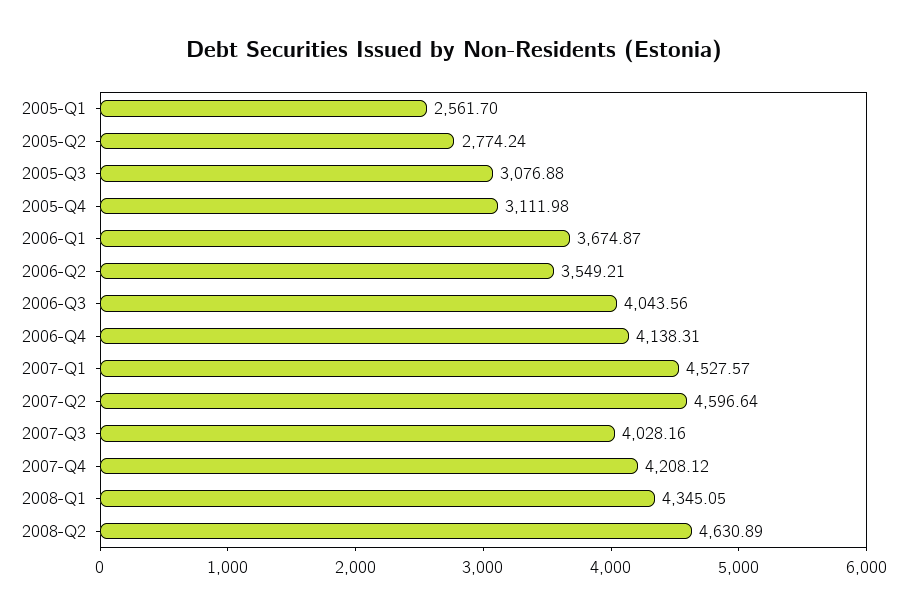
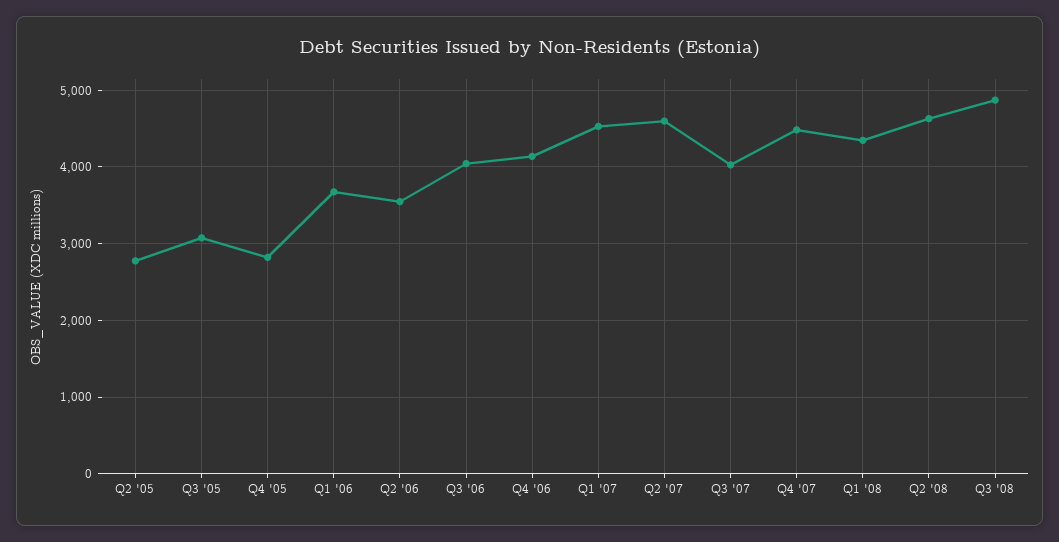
2005-Q1: 2561.7 -> none
2005-Q4: 3111.98 -> 2800
2007-Q4: 4208.12 -> 4500
Q3 '08: none -> 4900

